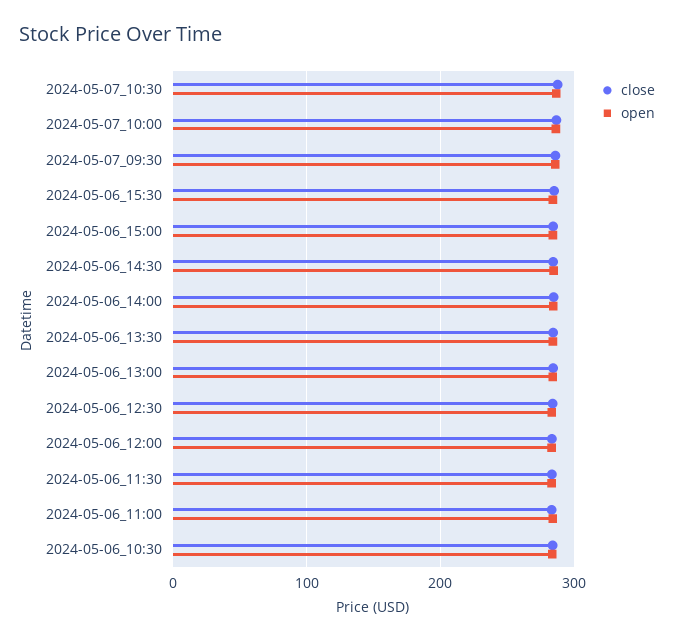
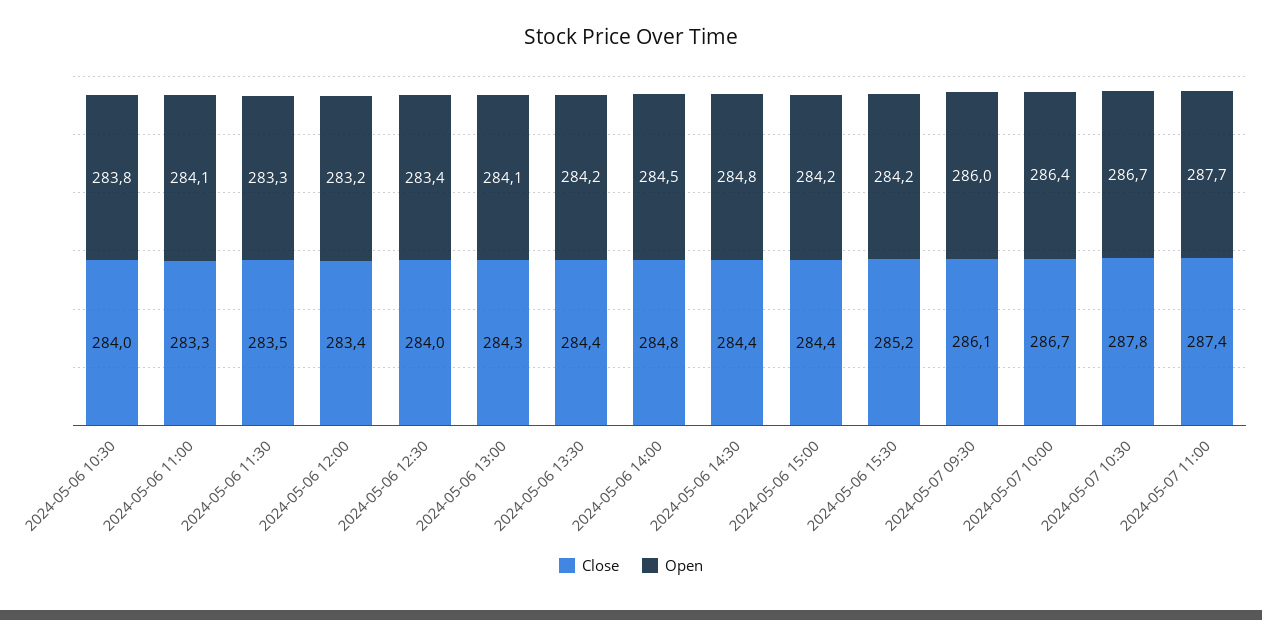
close, 2024-05-07 11:00: none -> 287.4
open, 2024-05-07 11:00: none -> 287.7

